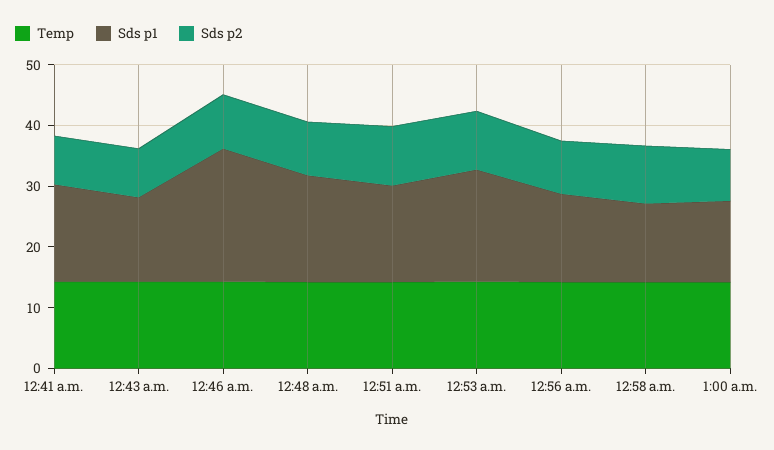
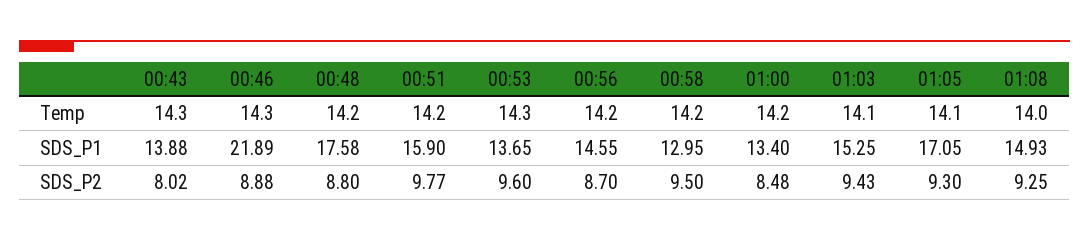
Temp, 12:41 a.m.: 14 -> none
Sds p1, 12:41 a.m.: 16 -> none
Sds p2, 12:41 a.m.: 8 -> none
Sds p1, 12:53 a.m.: 18 -> 13.65
Temp, 01:03: none -> 14.1
Temp, 01:05: none -> 14.1
Temp, 01:08: none -> 14
Sds p1, 01:03: none -> 15.25
Sds p1, 01:05: none -> 17.05
Sds p1, 01:08: none -> 14.93
Sds p2, 01:03: none -> 9.43
Sds p2, 01:05: none -> 9.3
Sds p2, 01:08: none -> 9.25

